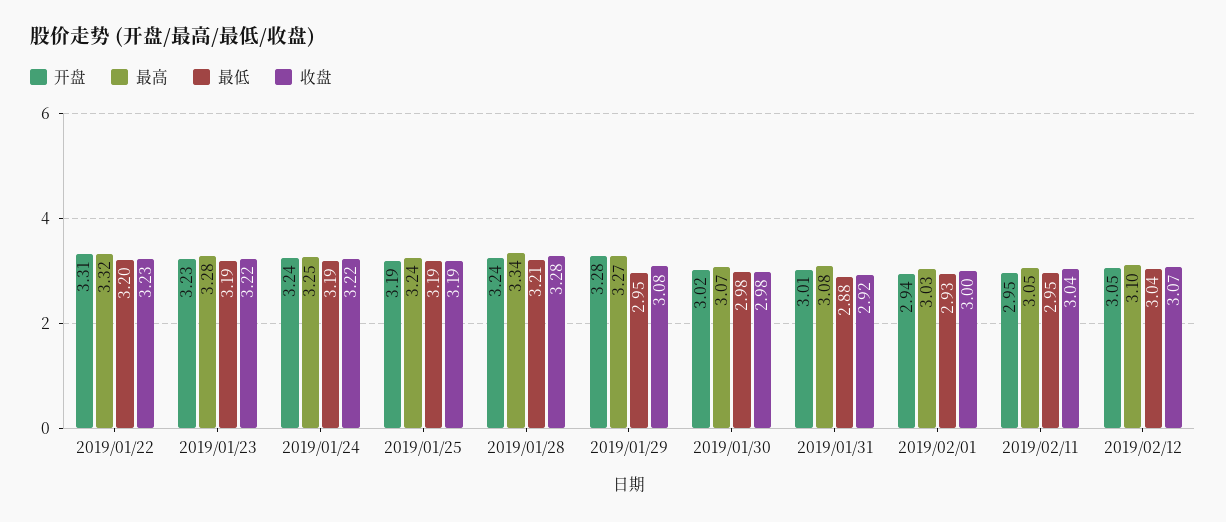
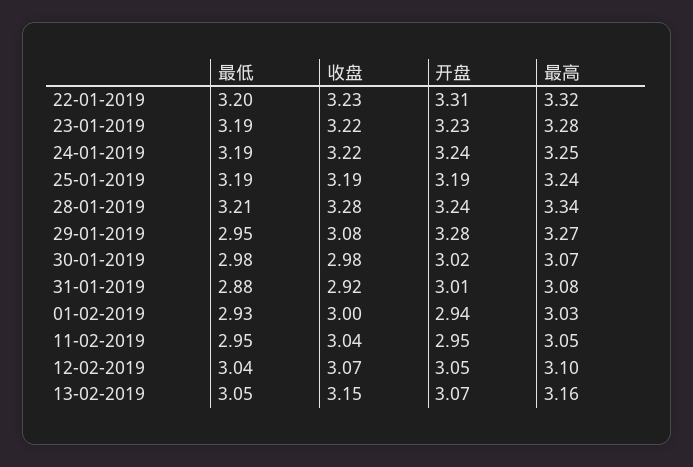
最低, 13-02-2019: none -> 3.05
收盘, 13-02-2019: none -> 3.15
开盘, 13-02-2019: none -> 3.07
最高, 13-02-2019: none -> 3.16

